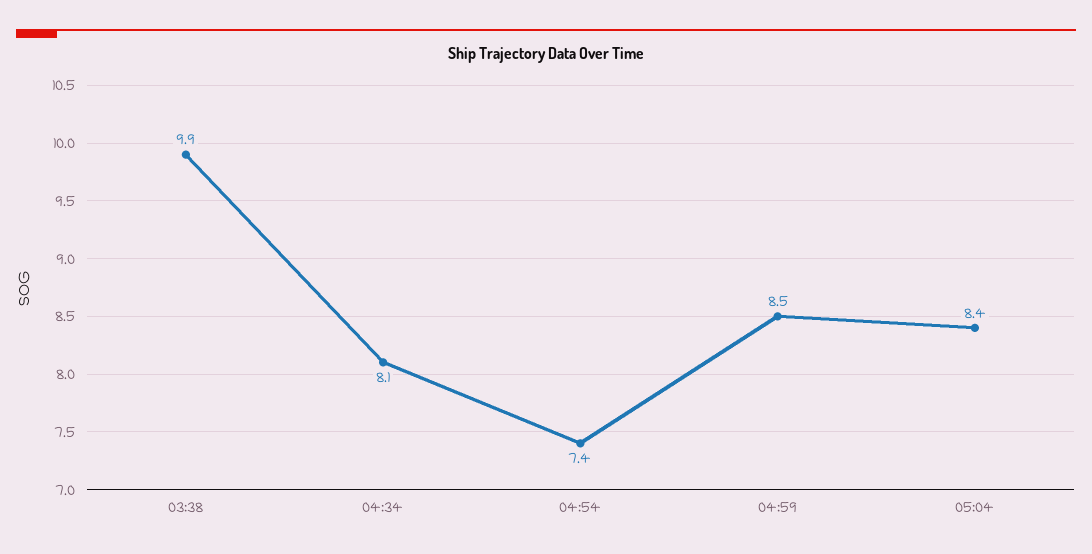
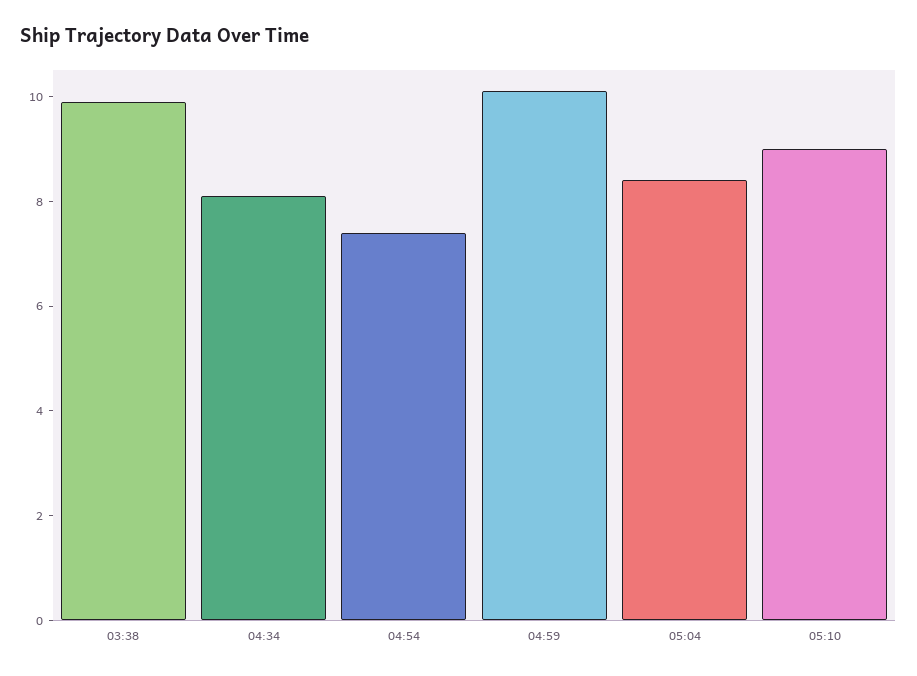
04:59: 8.5 -> 10
05:10: none -> 9

